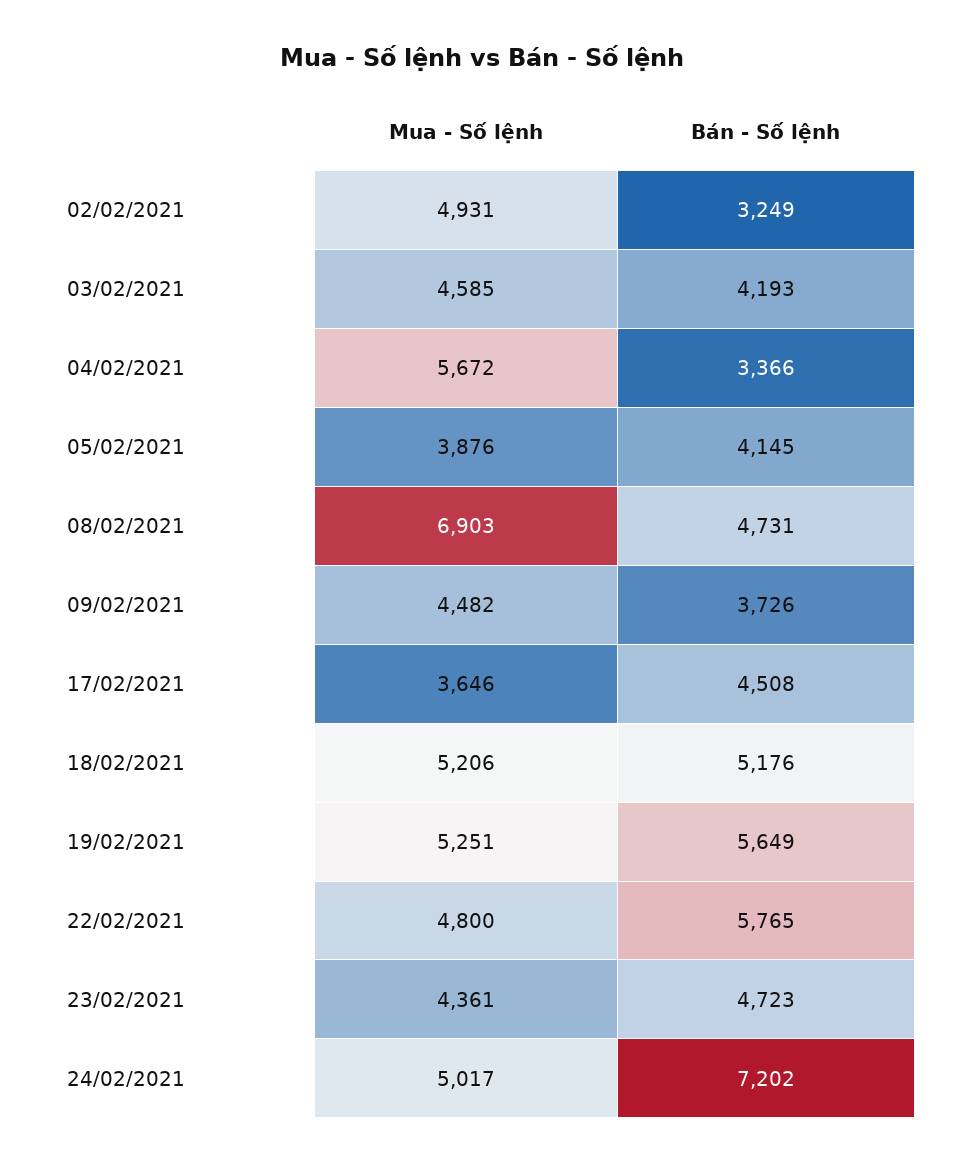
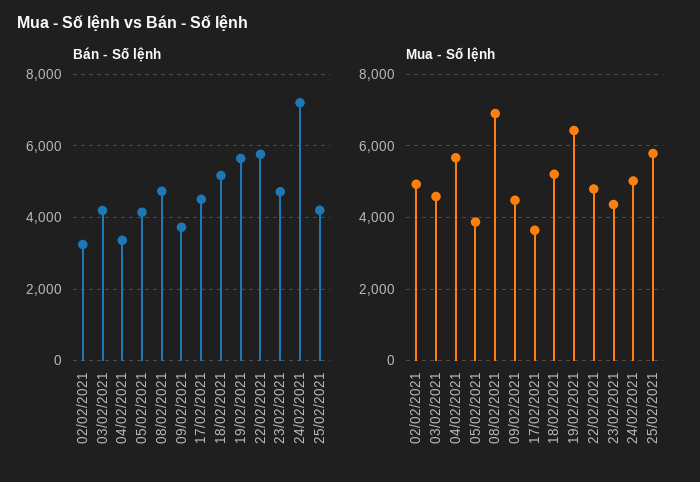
Mua - Số lệnh, 19/02/2021: 5251 -> 6400
Bán - Số lệnh, 25/02/2021: none -> 4200
Mua - Số lệnh, 25/02/2021: none -> 5800

